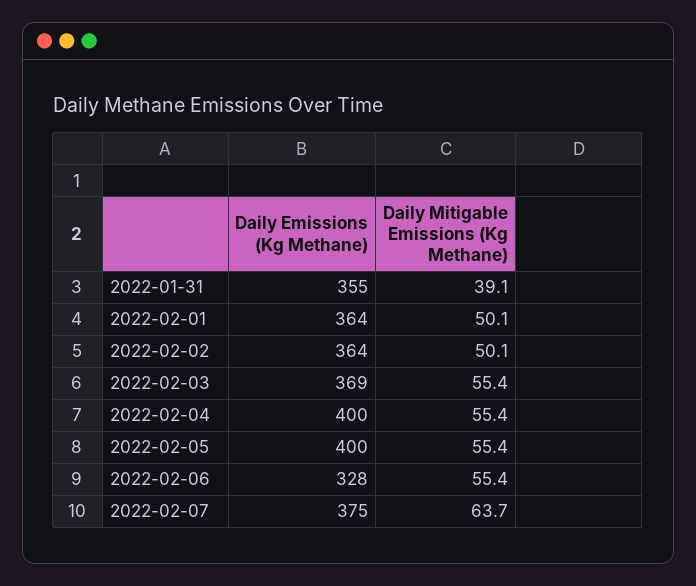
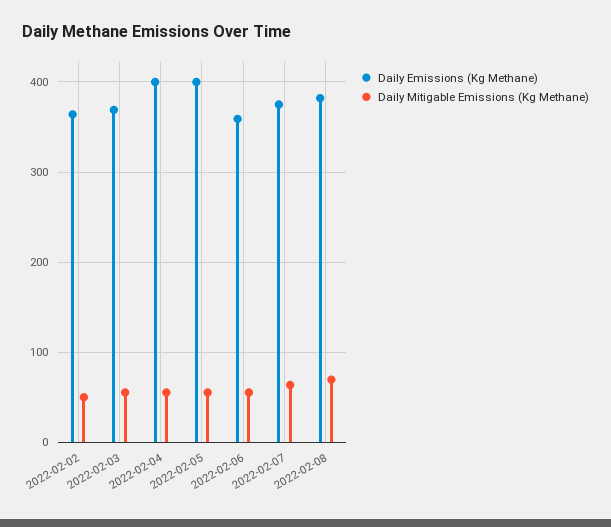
Daily Emissions (Kg Methane), 2022-01-31: 355 -> none
Daily Mitigable Emissions (Kg Methane), 2022-01-31: 39.1 -> none
Daily Emissions (Kg Methane), 2022-02-01: 364 -> none
Daily Mitigable Emissions (Kg Methane), 2022-02-01: 50.1 -> none
Daily Emissions (Kg Methane), 2022-02-06: 328 -> 360
Daily Emissions (Kg Methane), 2022-02-08: none -> 380
Daily Mitigable Emissions (Kg Methane), 2022-02-08: none -> 70

